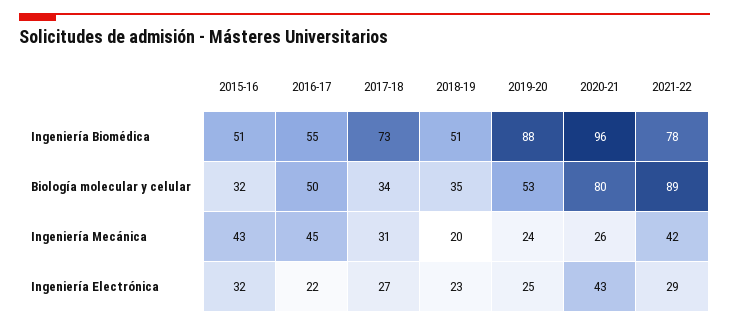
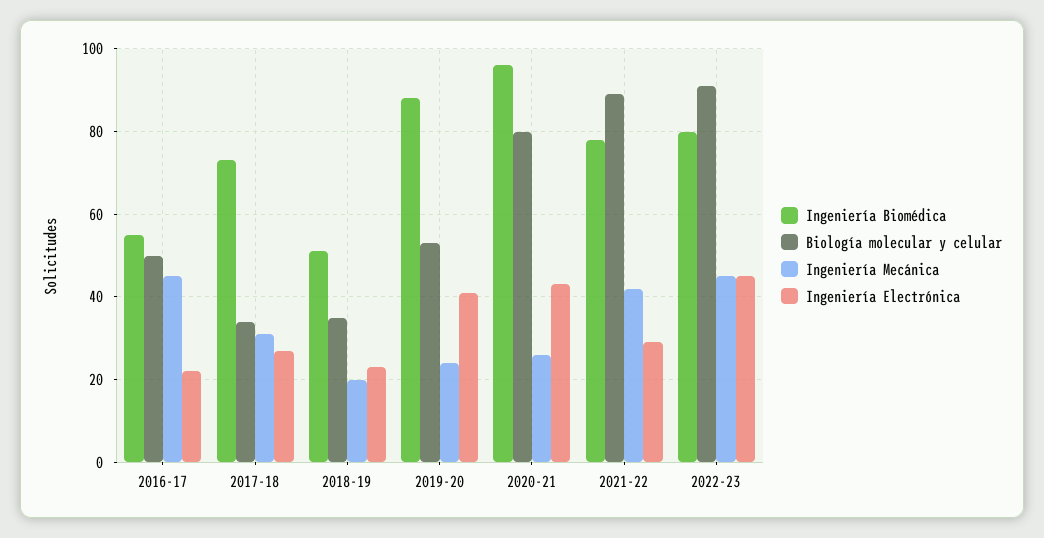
Ingeniería Biomédica, 2015-16: 51 -> none
Biología molecular y celular, 2015-16: 32 -> none
Ingeniería Mecánica, 2015-16: 43 -> none
Ingeniería Electrónica, 2015-16: 32 -> none
Ingeniería Electrónica, 2019-20: 25 -> 40
Ingeniería Biomédica, 2022-23: none -> 80
Biología molecular y celular, 2022-23: none -> 90
Ingeniería Mecánica, 2022-23: none -> 45
Ingeniería Electrónica, 2022-23: none -> 45

